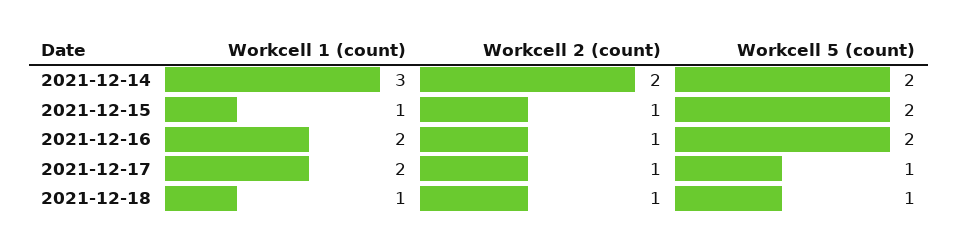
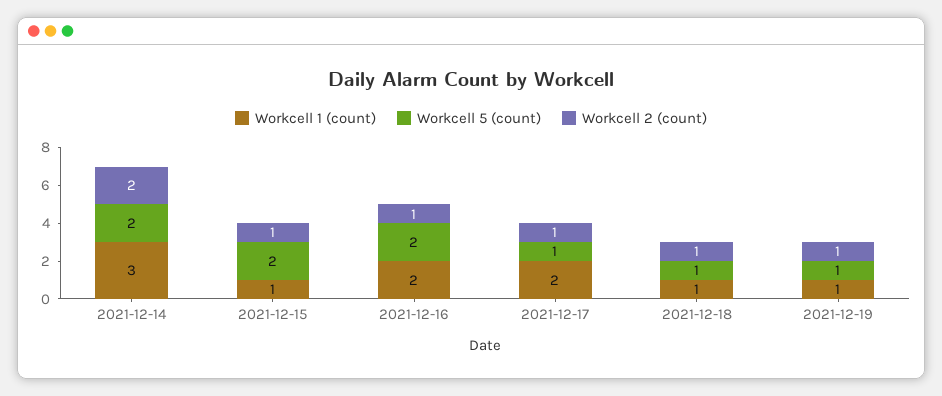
Workcell 1 (count), 2021-12-19: none -> 1
Workcell 5 (count), 2021-12-19: none -> 1
Workcell 2 (count), 2021-12-19: none -> 1

